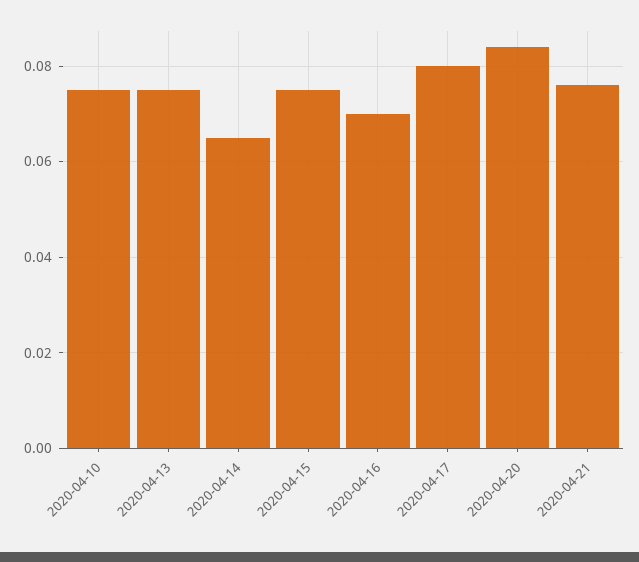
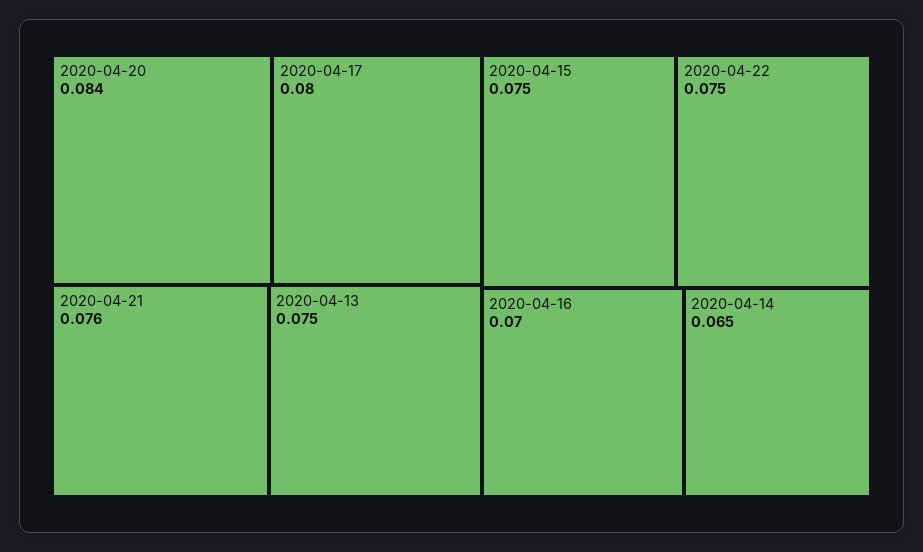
2020-04-10: 0.075 -> none
2020-04-22: none -> 0.075

